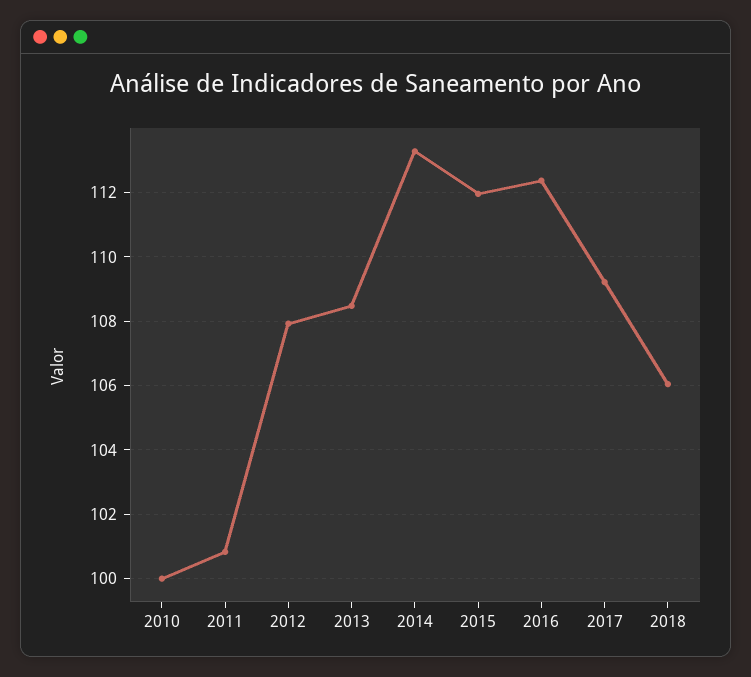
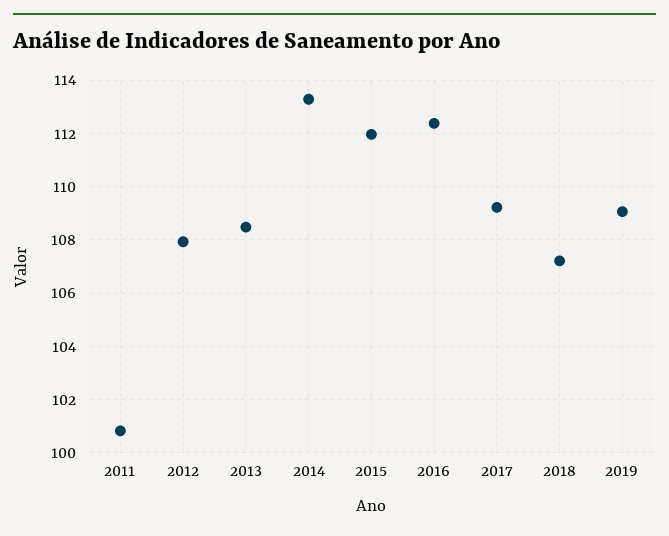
2010: 100 -> none
2018: 106 -> 107.25
2019: none -> 109

